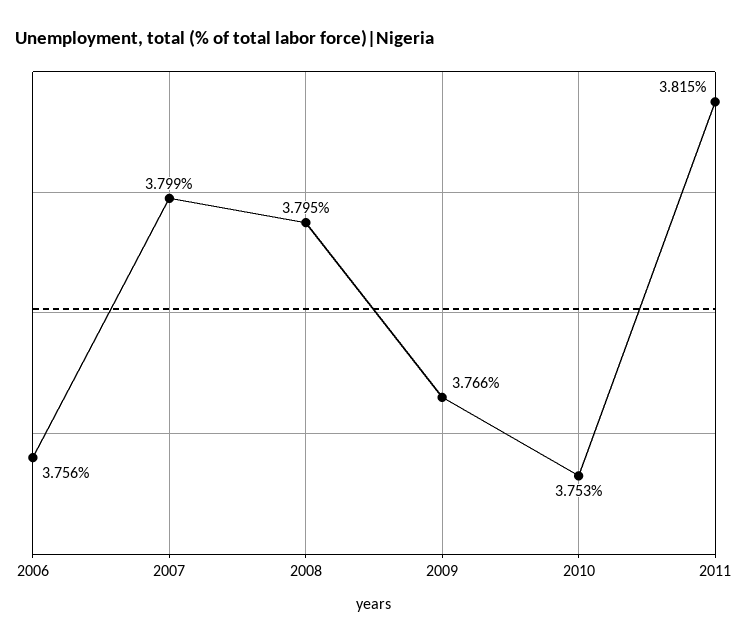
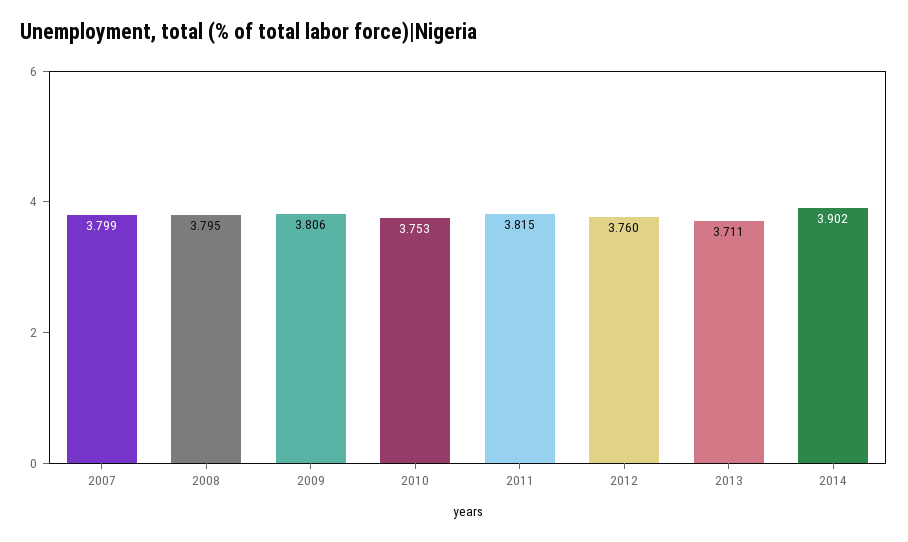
2006: 3.756 -> none
2009: 3.766 -> 3.806
2012: none -> 3.76
2013: none -> 3.711
2014: none -> 3.902

